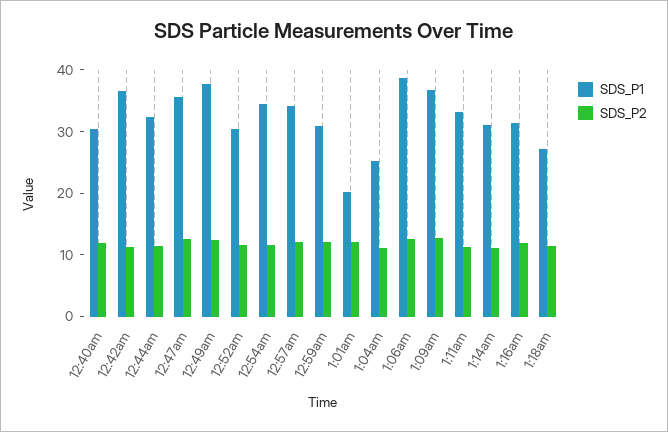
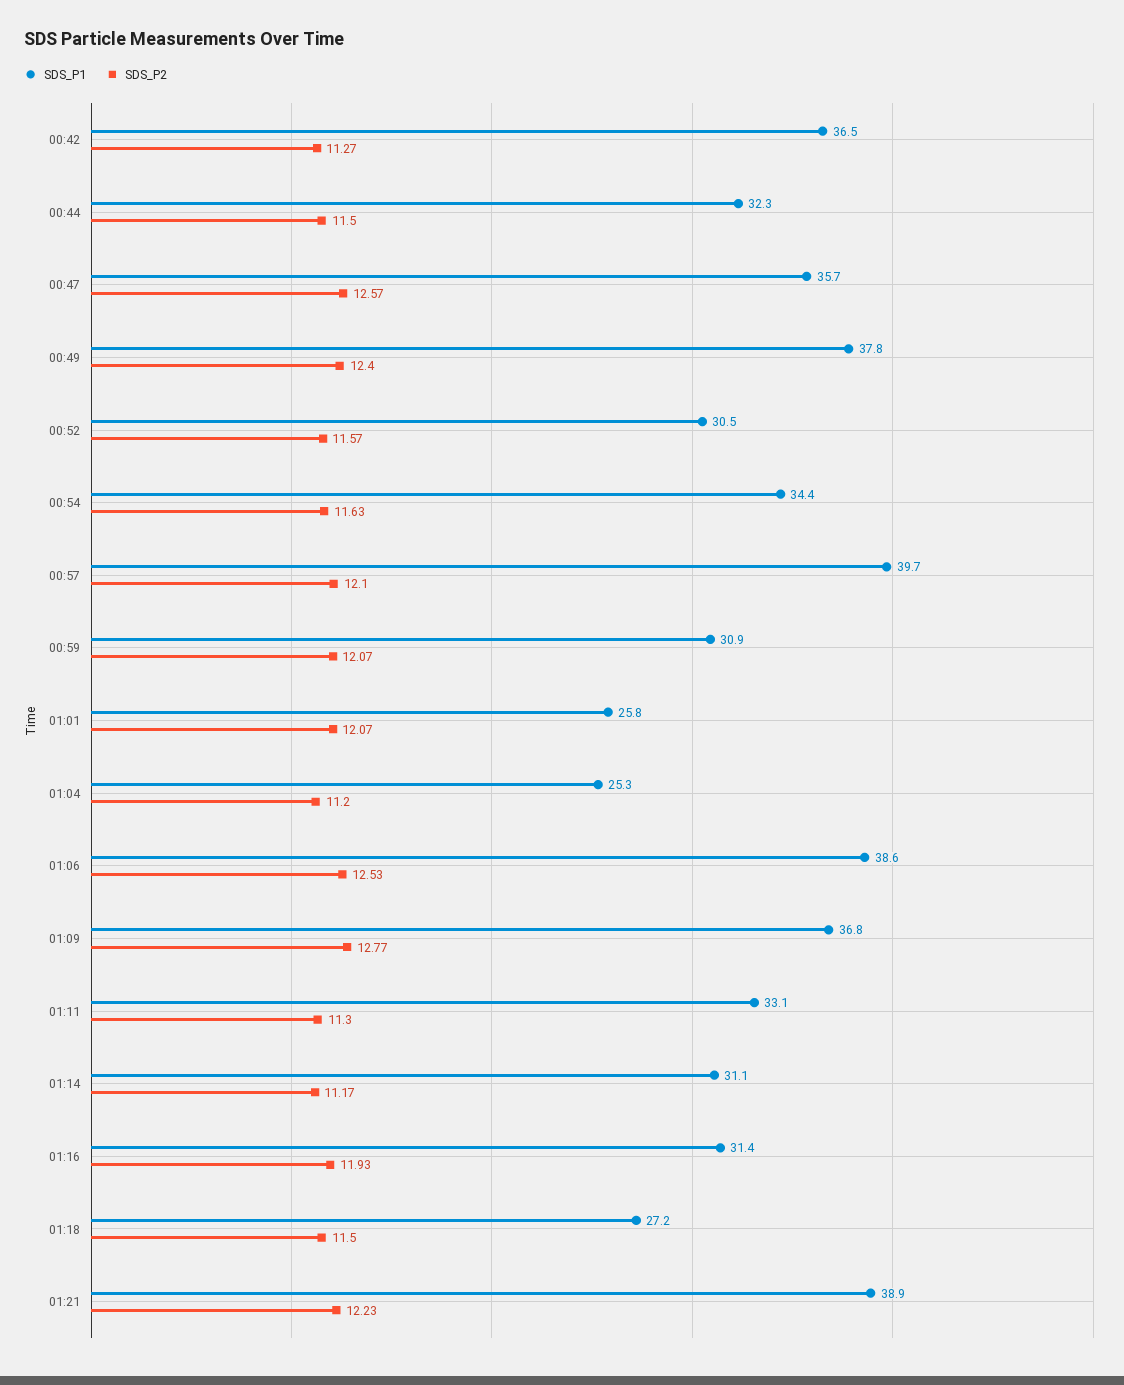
SDS_P1, 12:40am: 30 -> none
SDS_P2, 12:40am: 12 -> none
SDS_P1, 12:57am: 34 -> 39.7
SDS_P1, 1:01am: 20 -> 25.8
SDS_P1, 01:21: none -> 38.9
SDS_P2, 01:21: none -> 12.23

